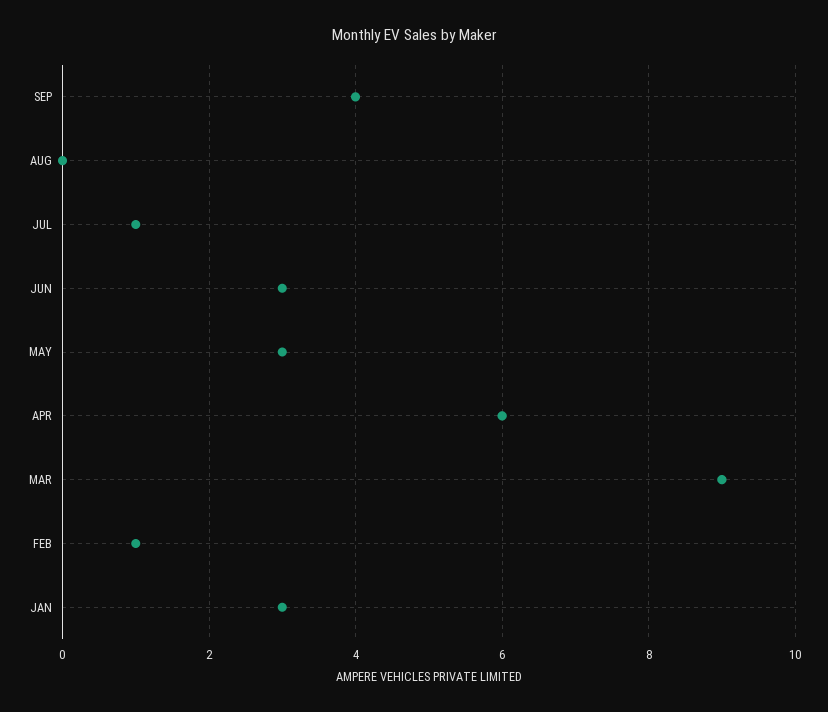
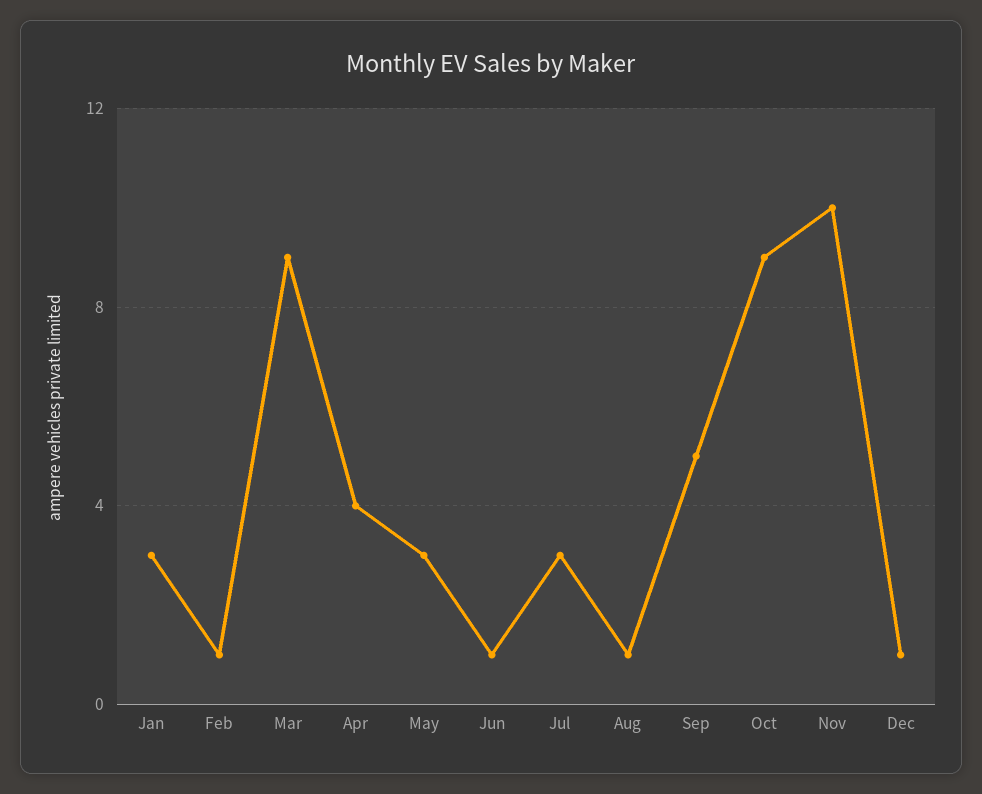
SEP: 4 -> 5
AUG: 0 -> 1
JUL: 1 -> 3
JUN: 3 -> 1
APR: 6 -> 4
Oct: none -> 9
Nov: none -> 10
Dec: none -> 1

